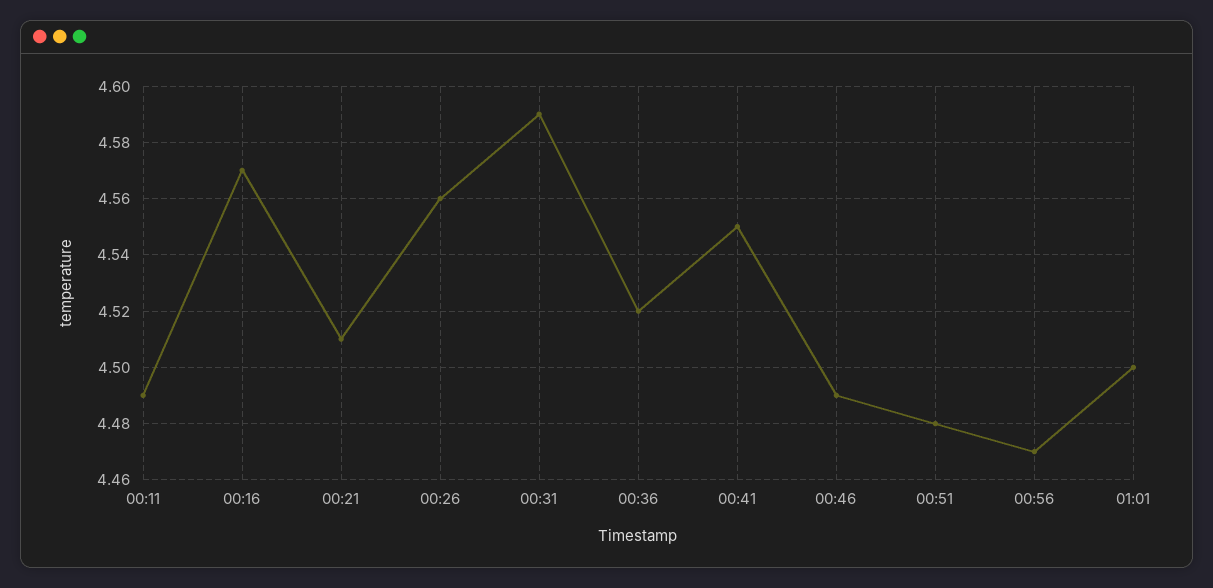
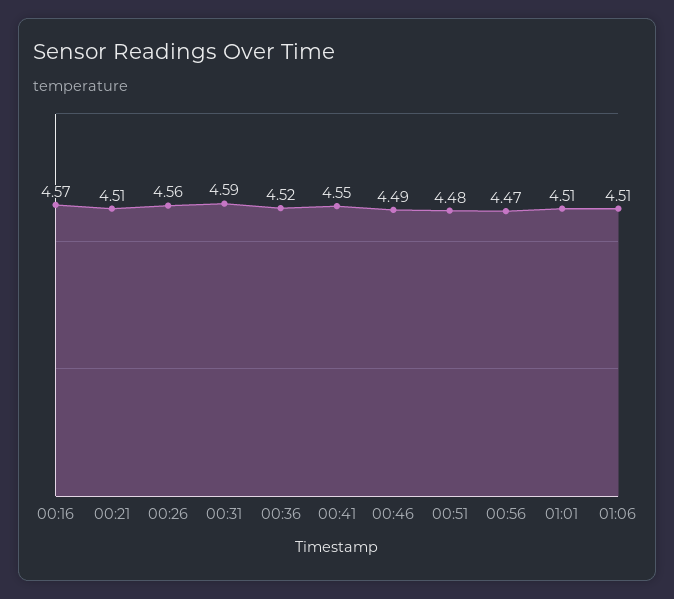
00:11: 4.49 -> none
01:01: 4.5 -> 4.51
01:06: none -> 4.51

